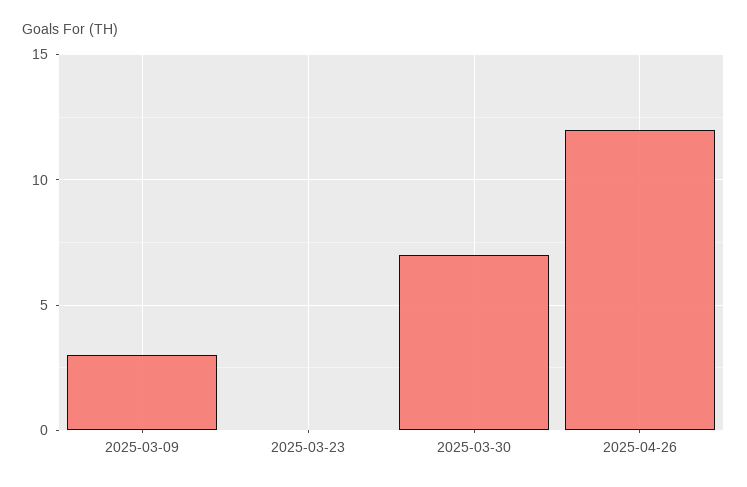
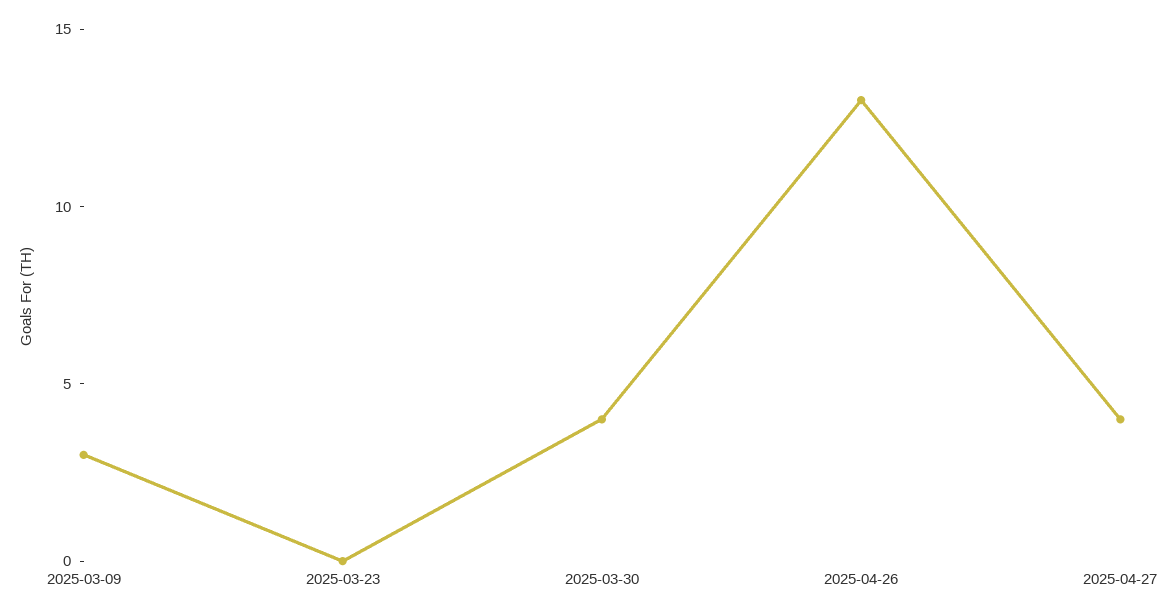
2025-03-30: 7 -> 4
2025-04-26: 12 -> 13
2025-04-27: none -> 4

